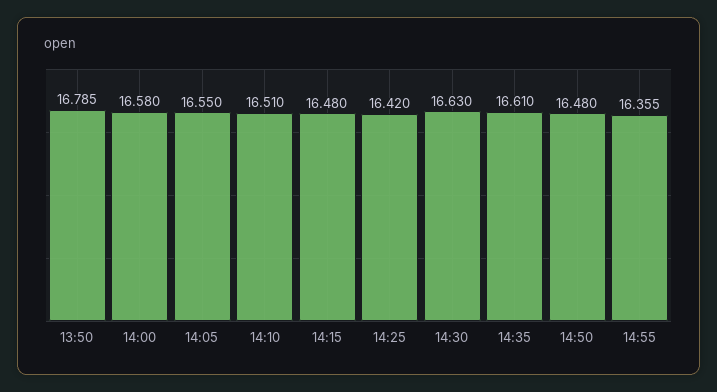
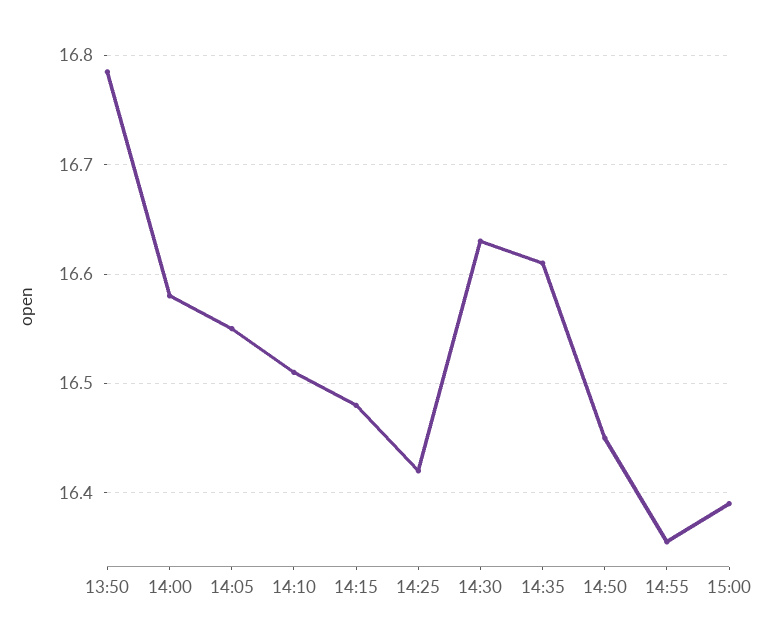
14:50: 16.48 -> 16.45
15:00: none -> 16.39

